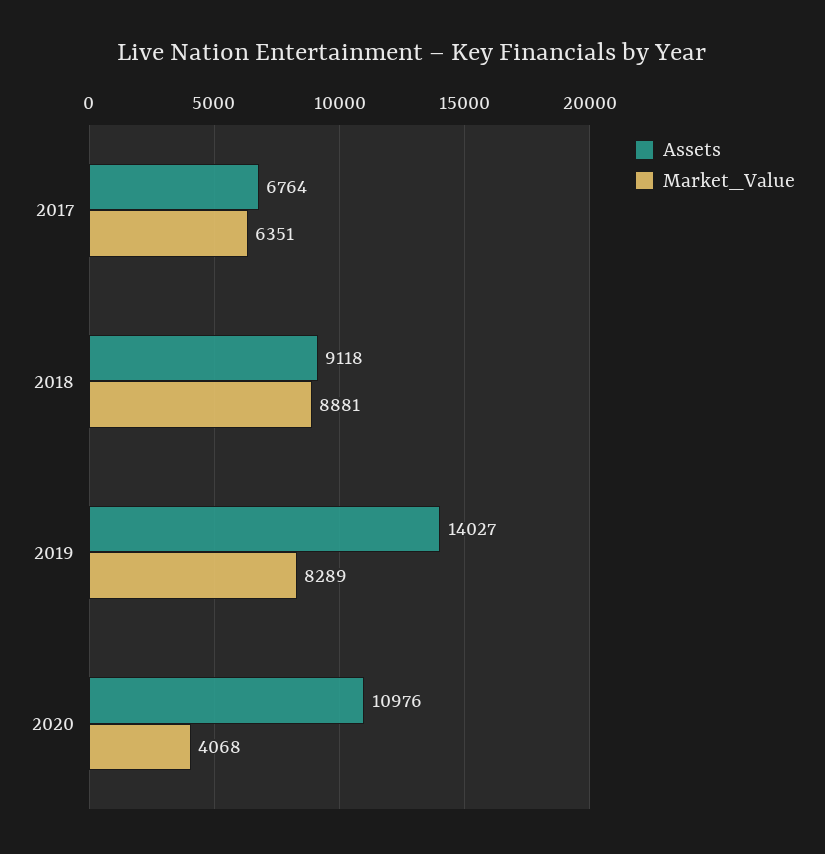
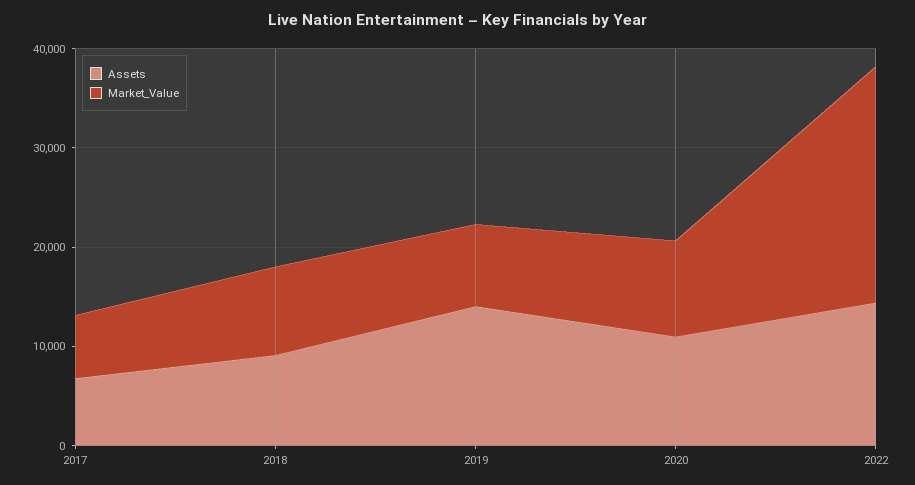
Market_Value, 2020: 4068 -> 10000
Assets, 2022: none -> 14000
Market_Value, 2022: none -> 24000

